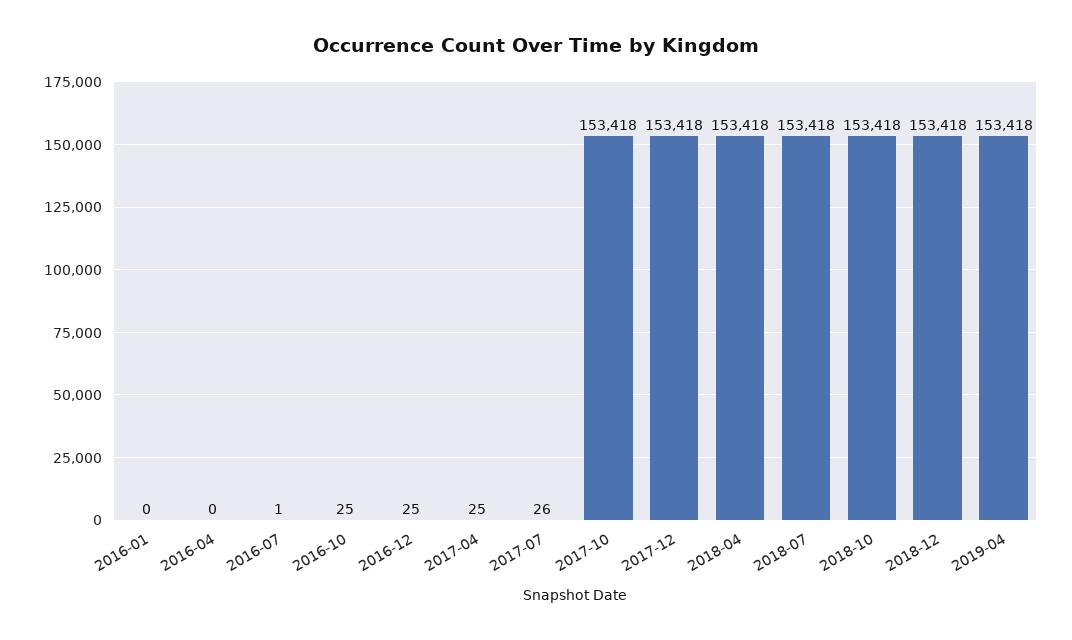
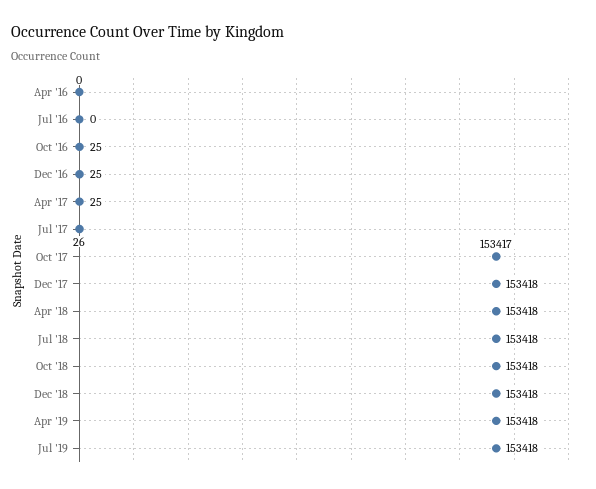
2016-01: 0 -> none
2016-07: 1 -> 0
2017-10: 153418 -> 153417
Jul '19: none -> 153418

